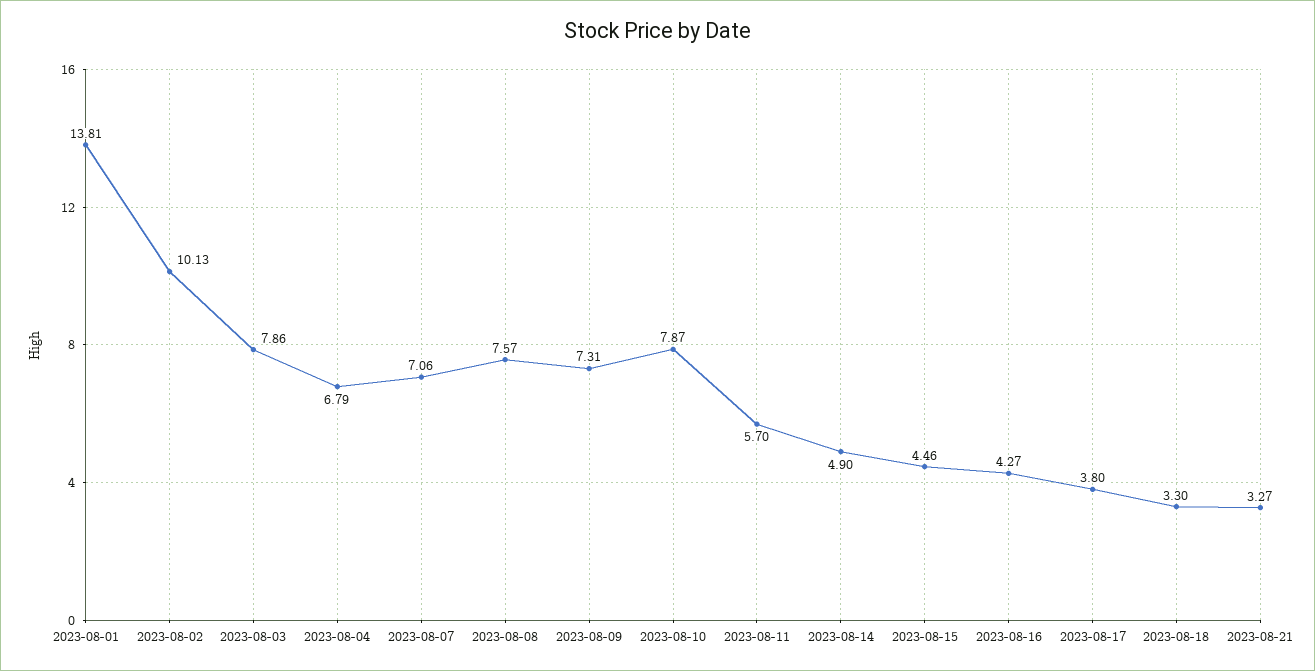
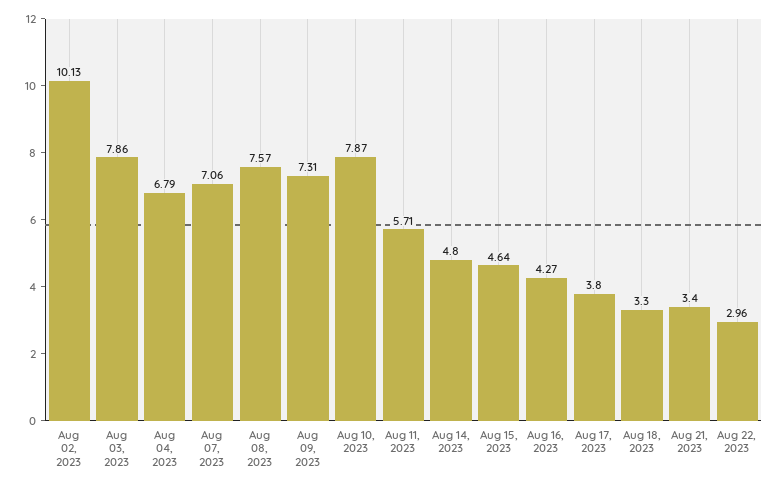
2023-08-01: 13.81 -> none
2023-08-11: 5.7 -> 5.71
2023-08-14: 4.9 -> 4.8
2023-08-15: 4.46 -> 4.64
2023-08-21: 3.27 -> 3.4
Aug 22, 2023: none -> 2.96

